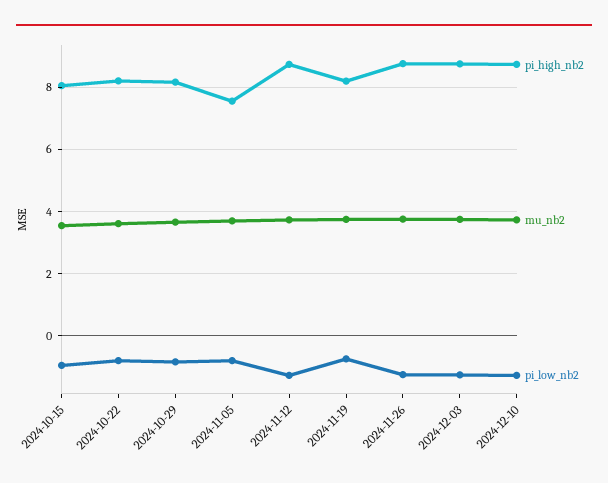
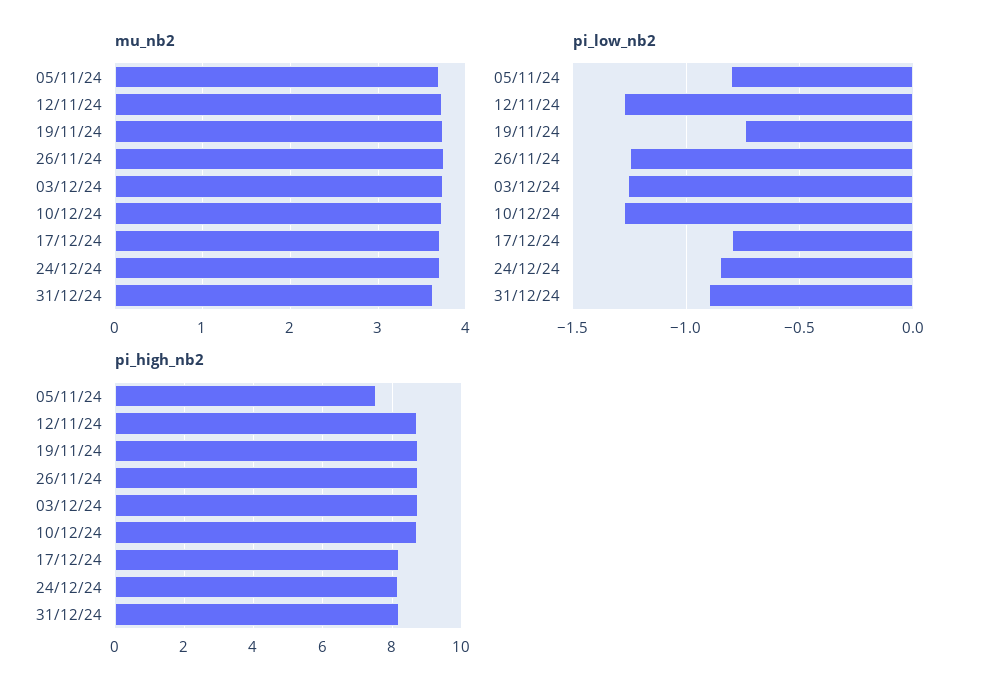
pi_high_nb2, 2024-10-15: 8 -> none
mu_nb2, 2024-10-15: 3.6 -> none
pi_low_nb2, 2024-10-15: -1 -> none
pi_high_nb2, 2024-10-22: 8.2 -> none
mu_nb2, 2024-10-22: 3.6 -> none
pi_low_nb2, 2024-10-22: -0.8 -> none
pi_high_nb2, 2024-10-29: 8.2 -> none
mu_nb2, 2024-10-29: 3.6 -> none
pi_low_nb2, 2024-10-29: -0.8 -> none
pi_high_nb2, 2024-11-19: 8.2 -> 8.8
mu_nb2, 17/12/24: none -> 3.7
mu_nb2, 24/12/24: none -> 3.7
mu_nb2, 31/12/24: none -> 3.6
pi_low_nb2, 17/12/24: none -> -0.8
pi_low_nb2, 24/12/24: none -> -0.85
pi_low_nb2, 31/12/24: none -> -0.9
pi_high_nb2, 17/12/24: none -> 8.2
pi_high_nb2, 24/12/24: none -> 8.2
pi_high_nb2, 31/12/24: none -> 8.2

